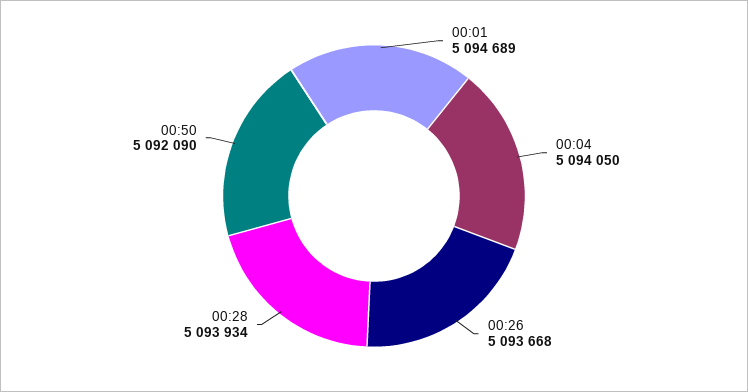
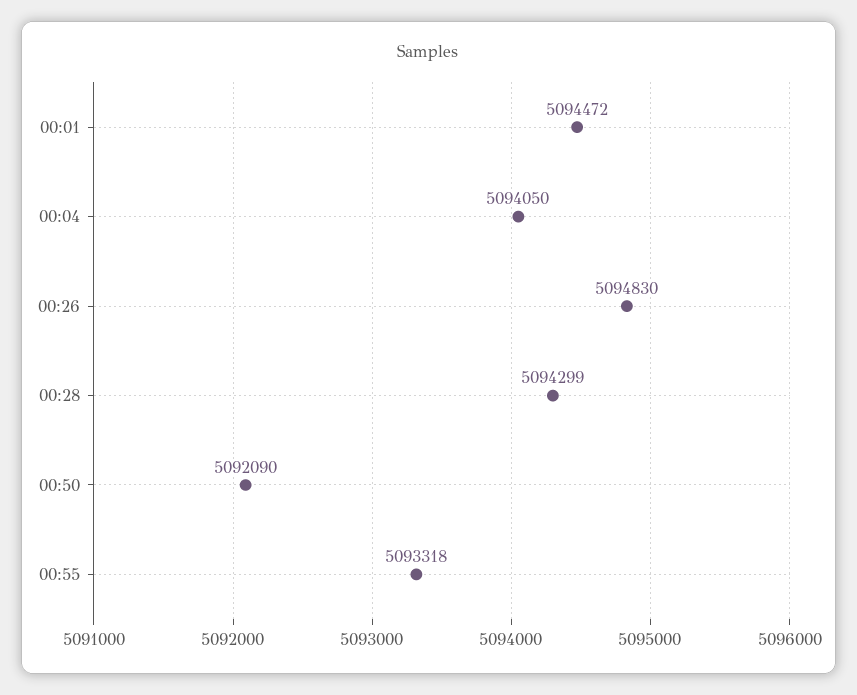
00:01: 5094689 -> 5094472
00:26: 5093668 -> 5094830
00:28: 5093934 -> 5094299
00:55: none -> 5093318

